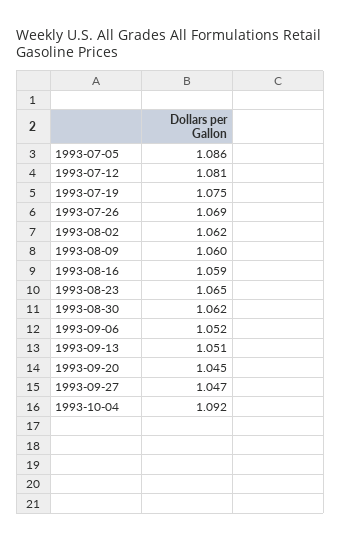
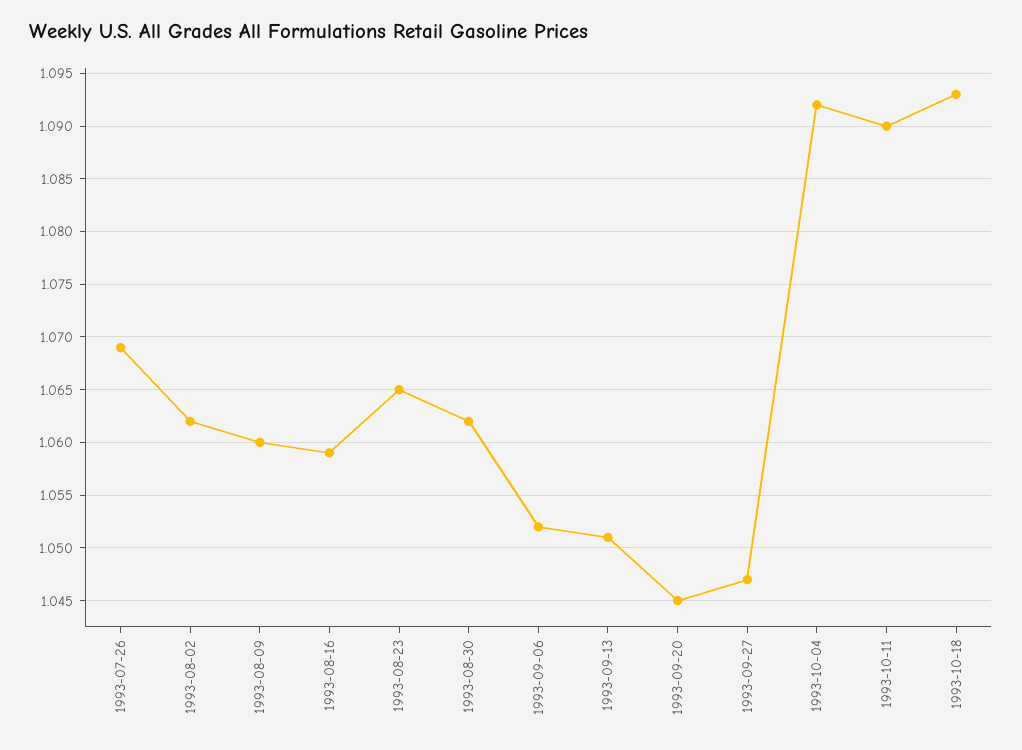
1993-07-05: 1.086 -> none
1993-07-12: 1.081 -> none
1993-07-19: 1.075 -> none
1993-10-11: none -> 1.09
1993-10-18: none -> 1.093

